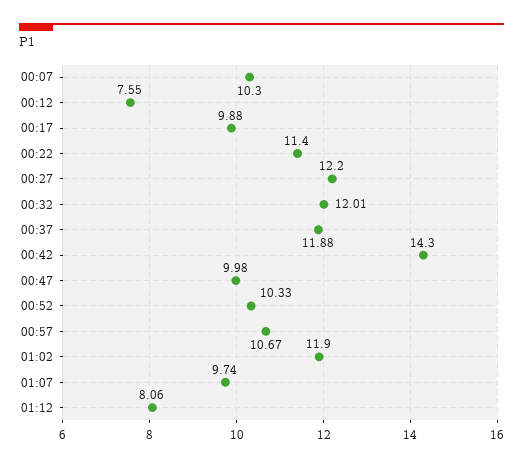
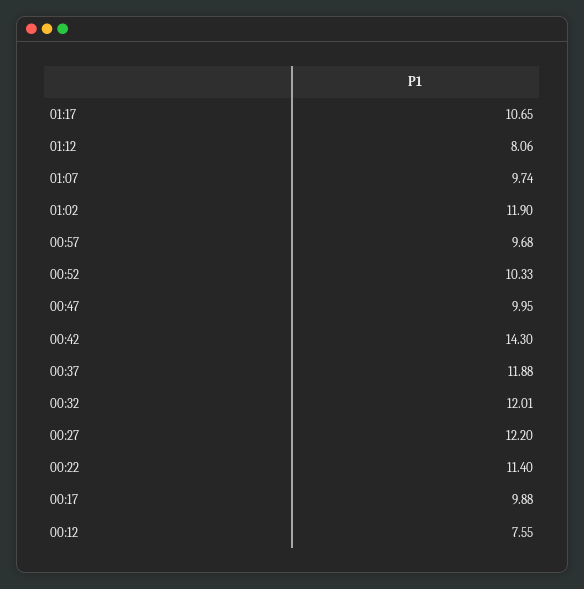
00:07: 10.3 -> none
00:47: 9.98 -> 9.95
00:57: 10.67 -> 9.68
01:17: none -> 10.65

